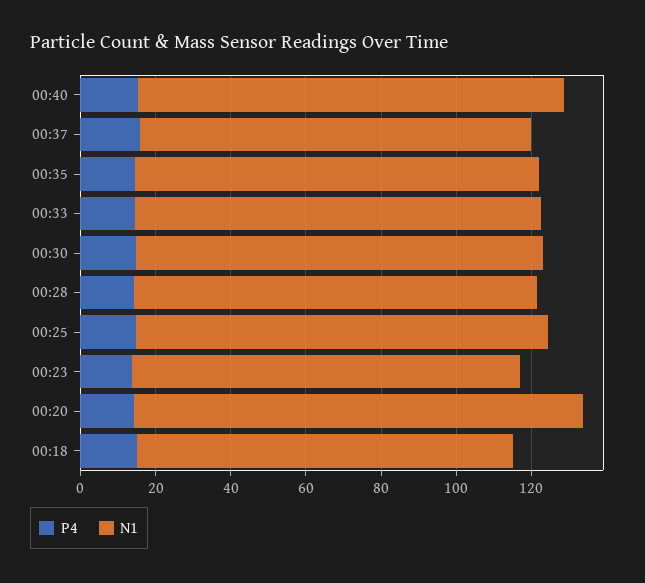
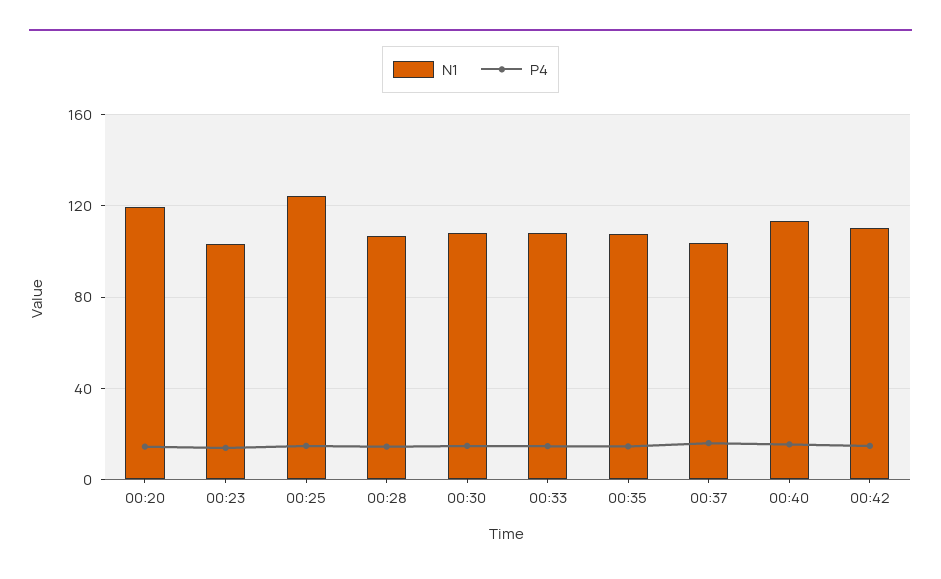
N1, 00:25: 110 -> 125
P4, 00:18: 15 -> none
N1, 00:18: 100 -> none
N1, 00:42: none -> 110
P4, 00:42: none -> 15

